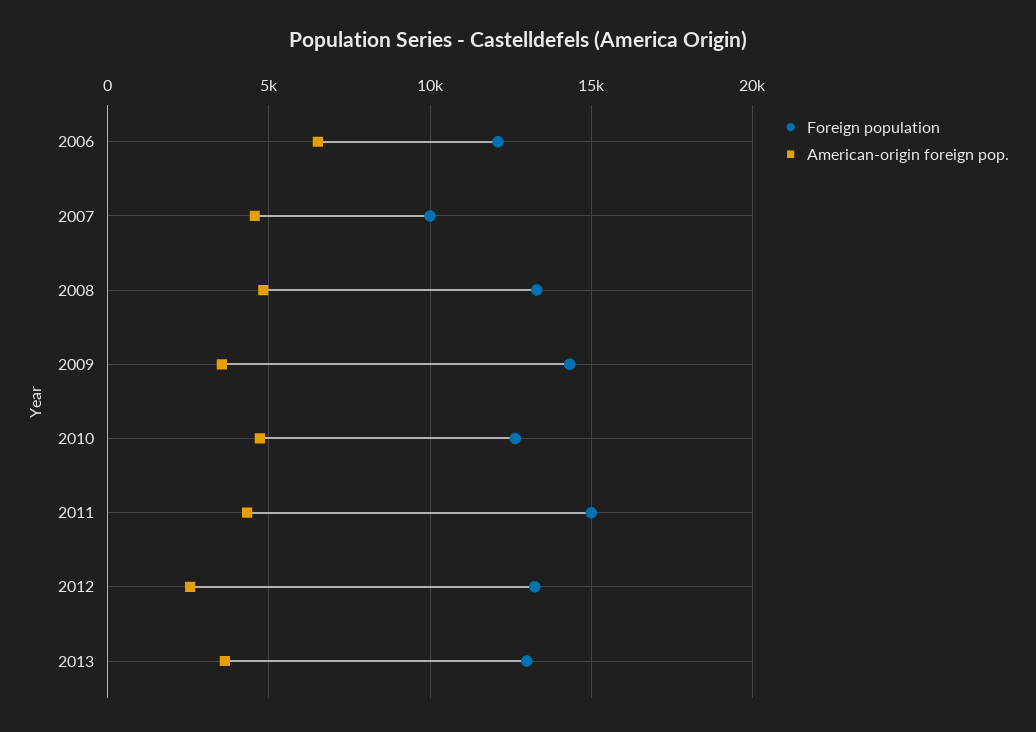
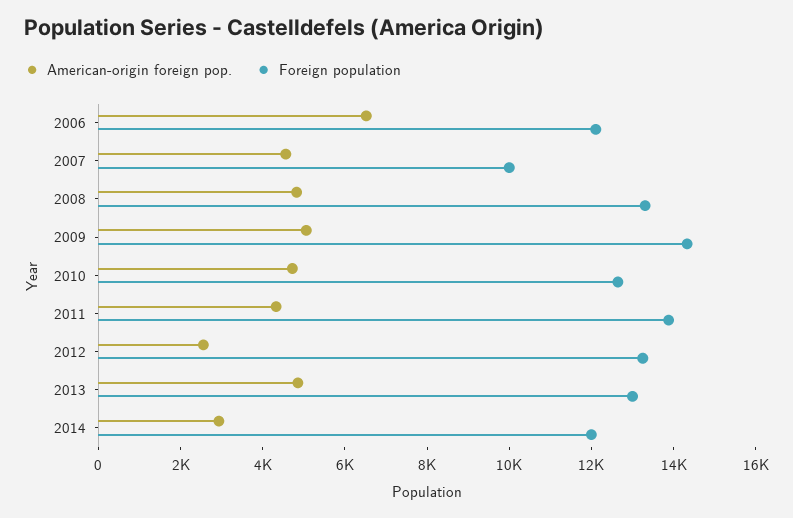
American-origin foreign pop., 2009: 3500 -> 5000
Foreign population, 2011: 15000 -> 14000
American-origin foreign pop., 2013: 3500 -> 5000
American-origin foreign pop., 2014: none -> 3000
Foreign population, 2014: none -> 12000

